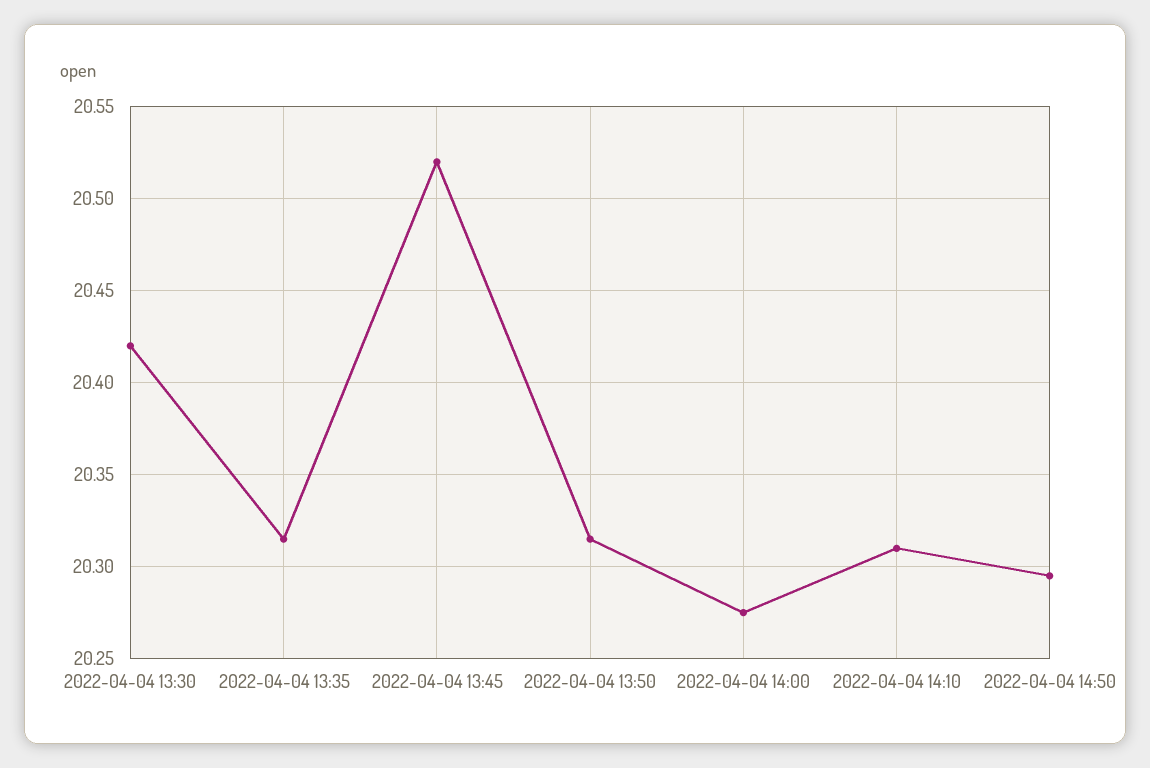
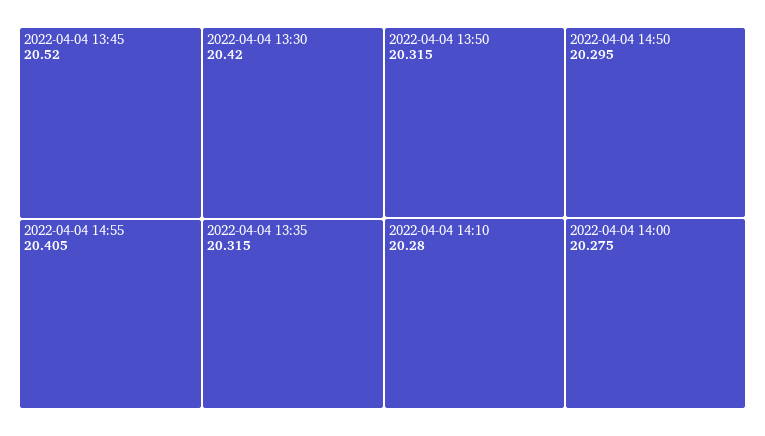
2022-04-04 14:10: 20.31 -> 20.28
2022-04-04 14:55: none -> 20.405

